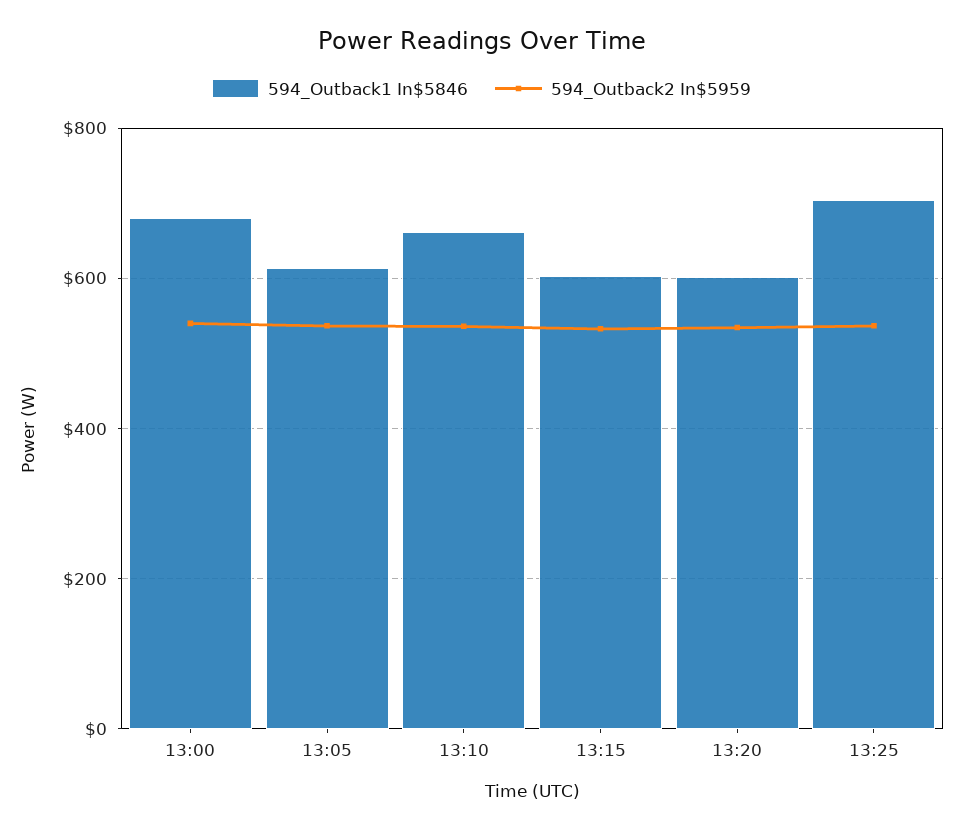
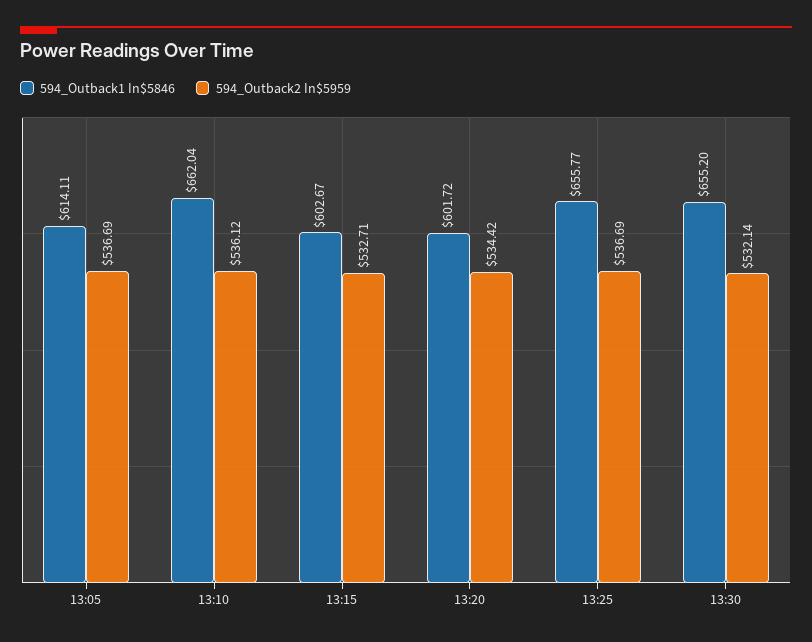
594_Outback1 In$5846, 13:00: 680 -> none
594_Outback2 In$5959, 13:00: 540 -> none
594_Outback1 In$5846, 13:25: 700 -> 655.77
594_Outback1 In$5846, 13:30: none -> 655.2
594_Outback2 In$5959, 13:30: none -> 532.14

